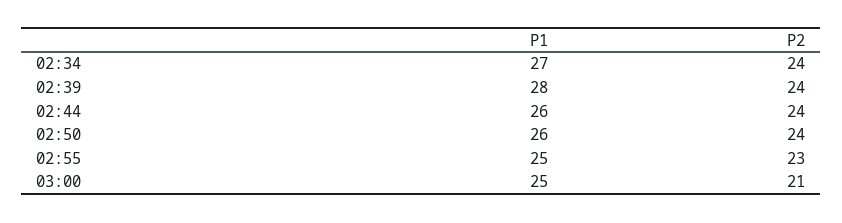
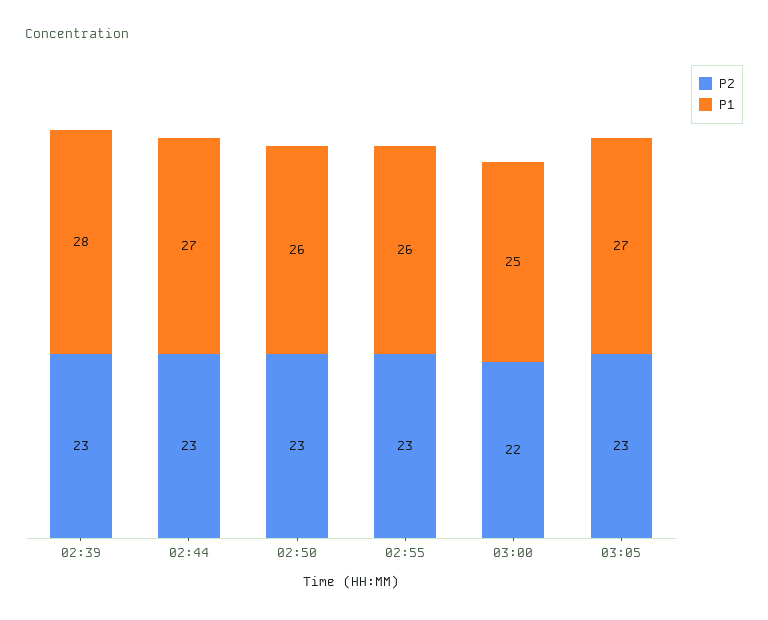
P1, 02:34: 27 -> none
P2, 02:34: 24 -> none
P2, 02:39: 24 -> 23
P1, 02:44: 26 -> 27
P2, 02:44: 24 -> 23
P2, 02:50: 24 -> 23
P1, 02:55: 25 -> 26
P2, 03:00: 21 -> 22
P2, 03:05: none -> 23
P1, 03:05: none -> 27

